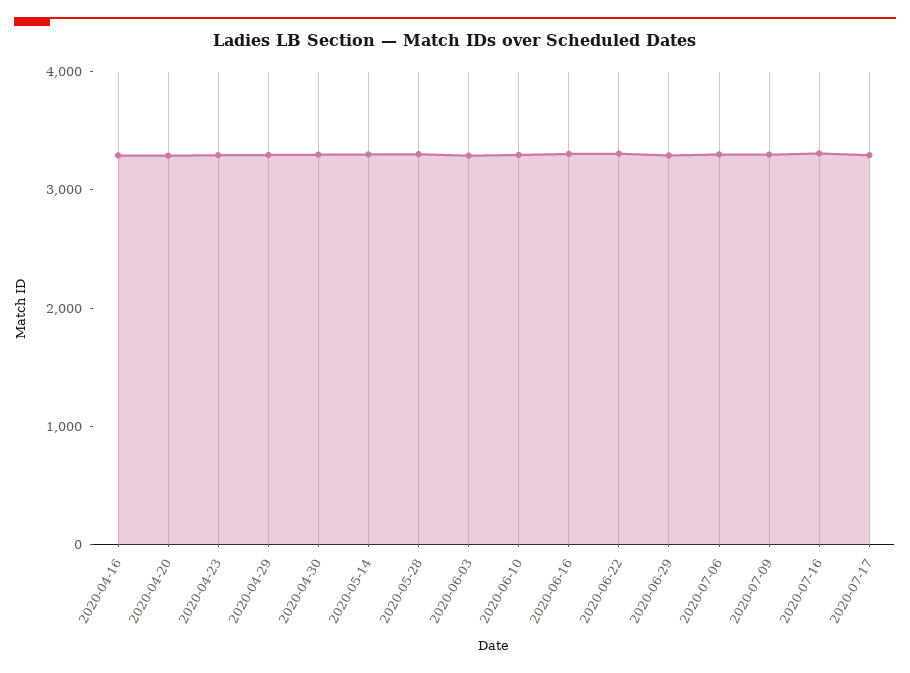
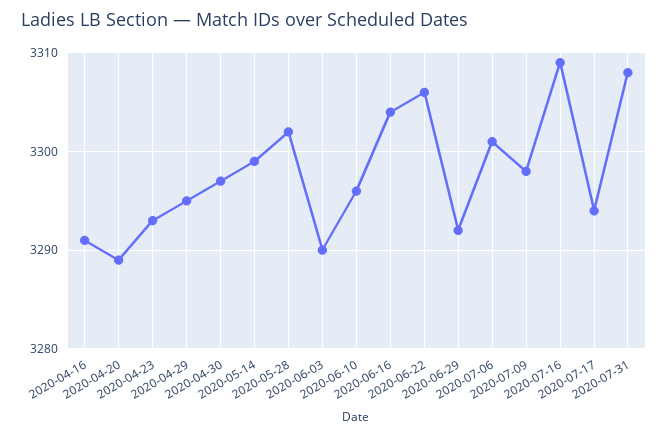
2020-07-31: none -> 3308

